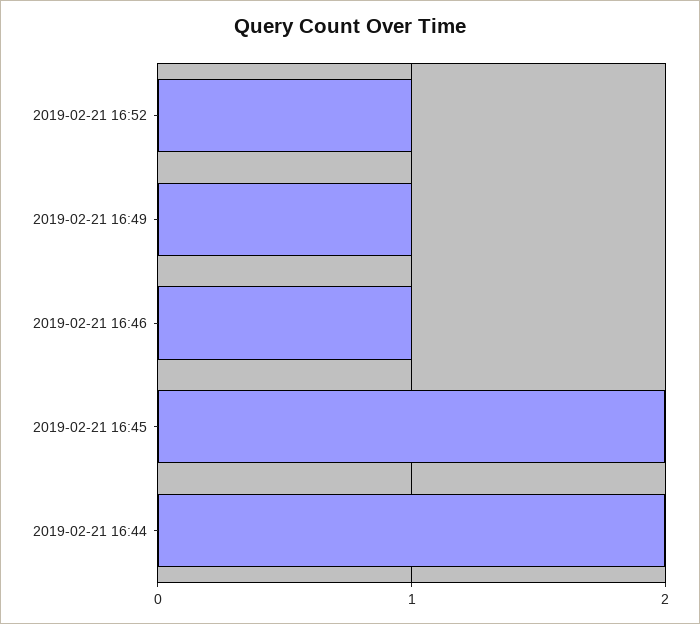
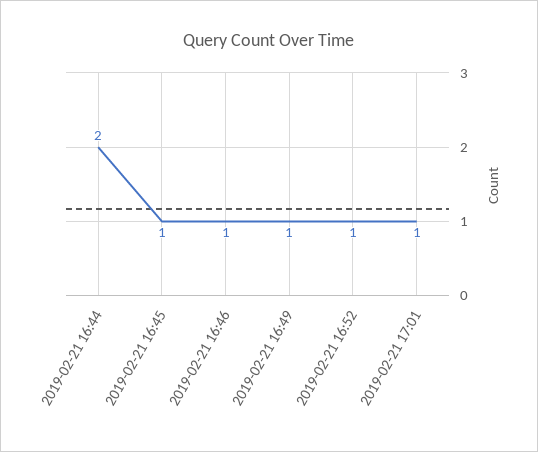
2019-02-21 16:45: 2 -> 1
2019-02-21 17:01: none -> 1

